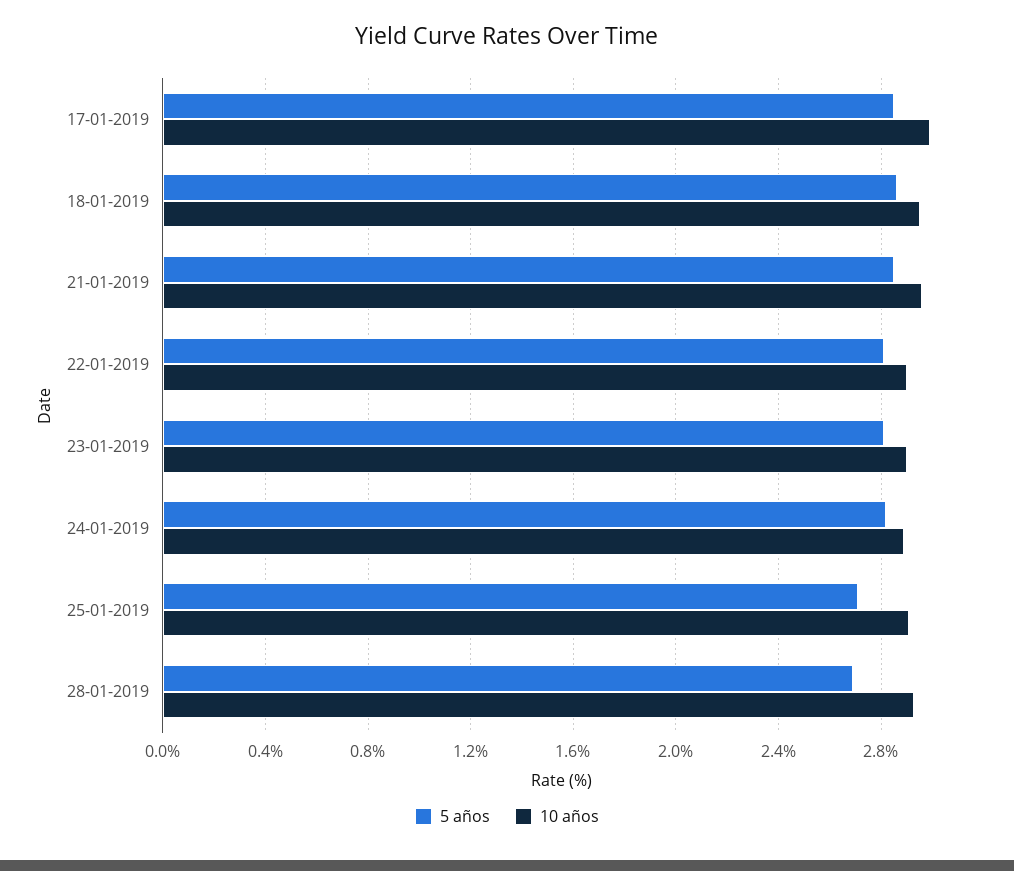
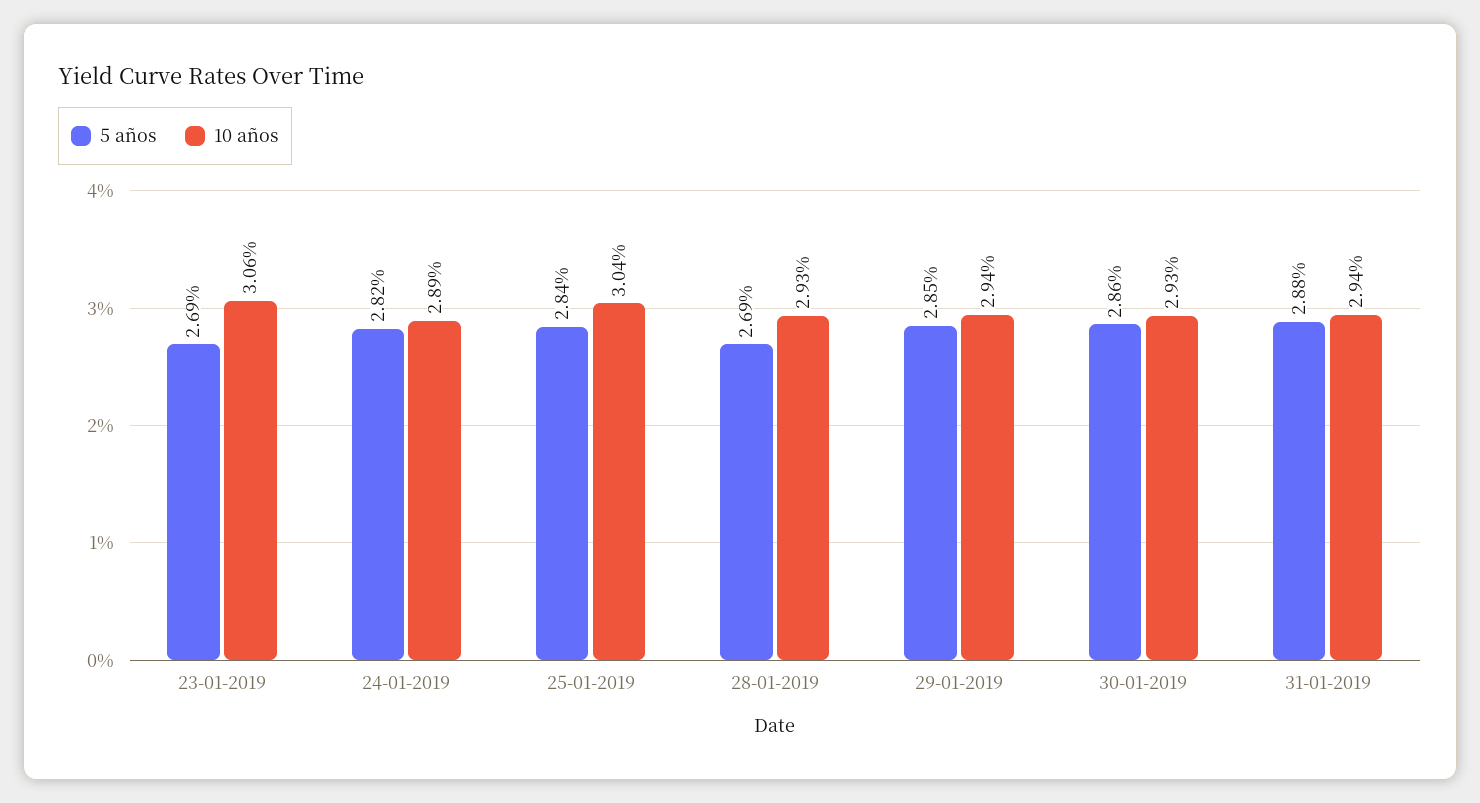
5 años, 17-01-2019: 2.85 -> none
10 años, 17-01-2019: 3 -> none
5 años, 18-01-2019: 2.85 -> none
10 años, 18-01-2019: 2.95 -> none
5 años, 21-01-2019: 2.85 -> none
10 años, 21-01-2019: 2.95 -> none
5 años, 22-01-2019: 2.8 -> none
10 años, 22-01-2019: 2.9 -> none
5 años, 23-01-2019: 2.8 -> 2.69
10 años, 23-01-2019: 2.9 -> 3.06
5 años, 25-01-2019: 2.7 -> 2.84
10 años, 25-01-2019: 2.9 -> 3.04
5 años, 29-01-2019: none -> 2.85
10 años, 29-01-2019: none -> 2.94
5 años, 30-01-2019: none -> 2.86
10 años, 30-01-2019: none -> 2.93
5 años, 31-01-2019: none -> 2.88
10 años, 31-01-2019: none -> 2.94

